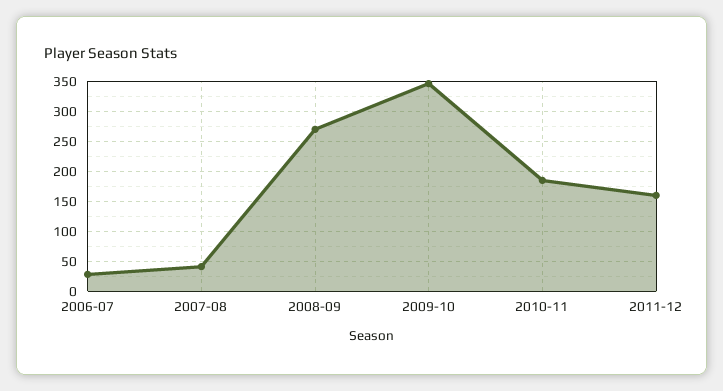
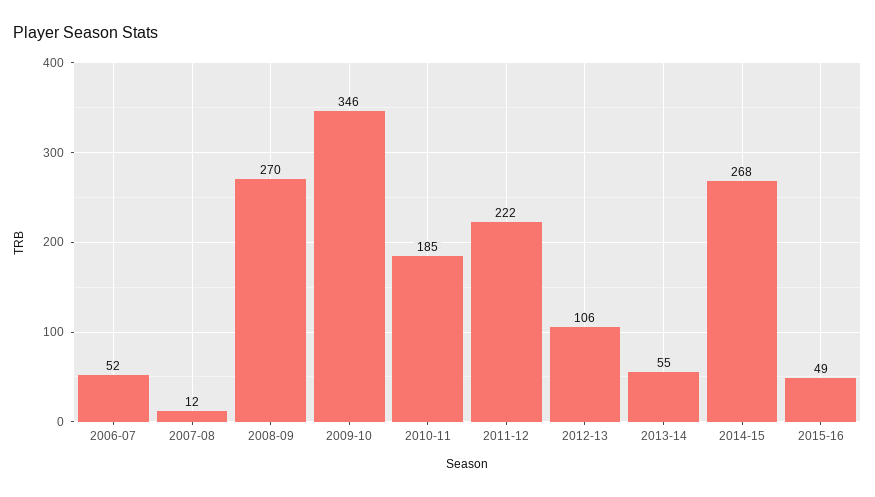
2006-07: 30 -> 52
2007-08: 40 -> 12
2011-12: 160 -> 222
2012-13: none -> 106
2013-14: none -> 55
2014-15: none -> 268
2015-16: none -> 49

